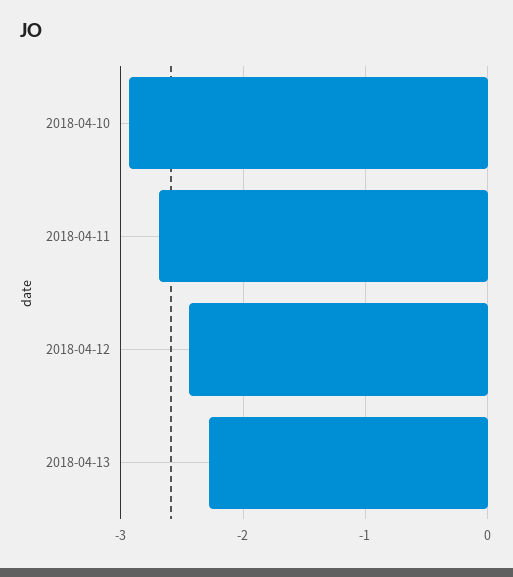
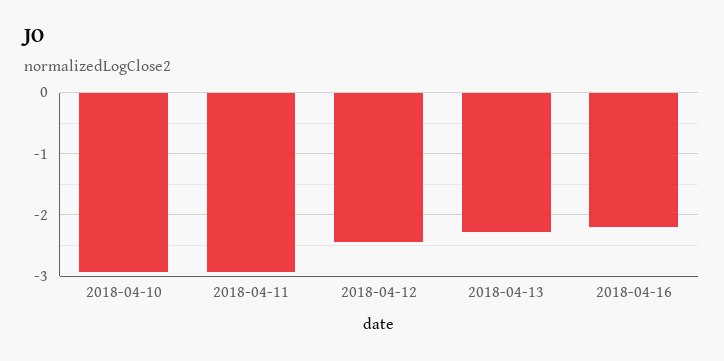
2018-04-11: -2.7 -> -2.9
2018-04-16: none -> -2.2

